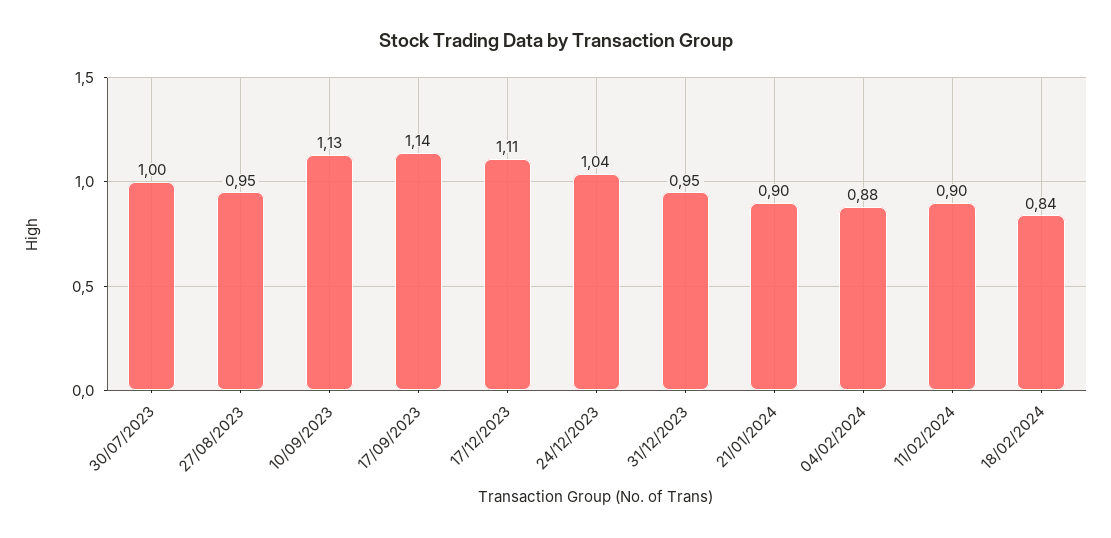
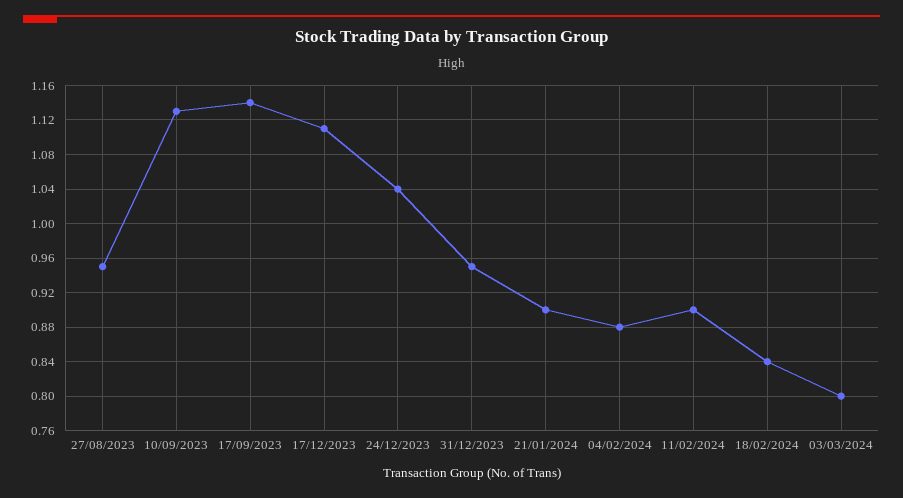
30/07/2023: 1 -> none
03/03/2024: none -> 0.8

